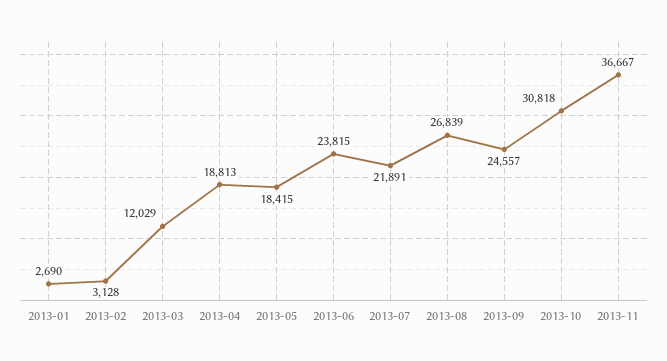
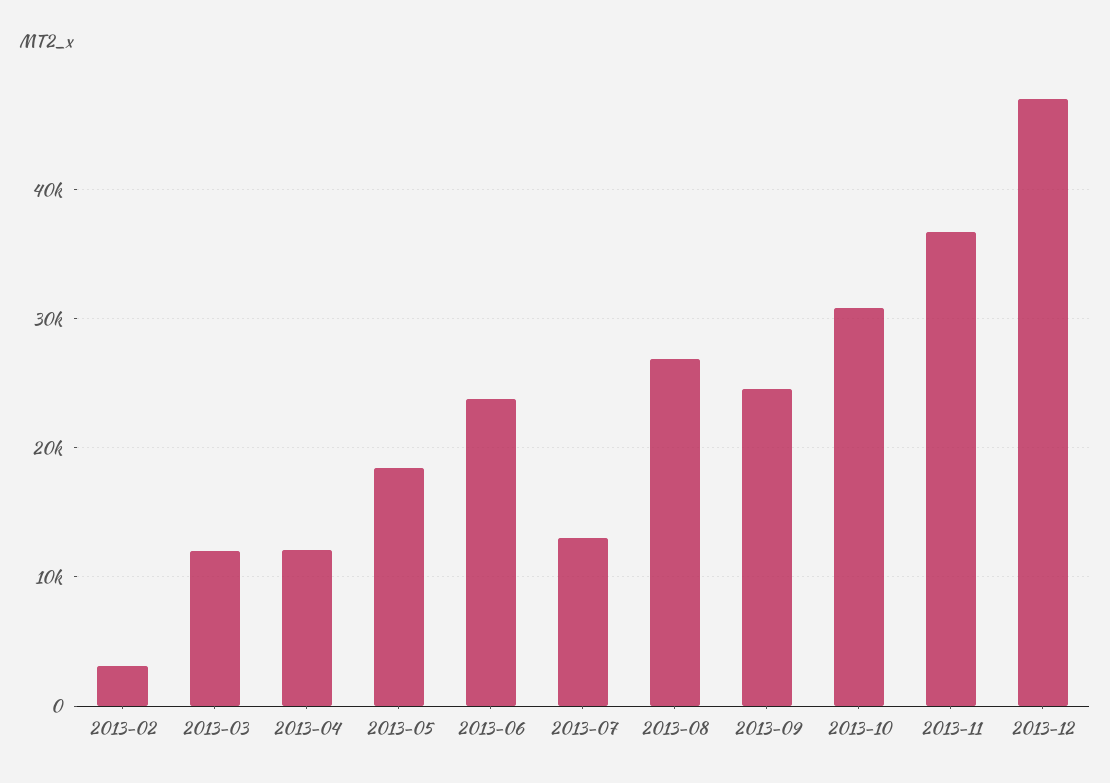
2013-01: 2690 -> none
2013-04: 18813 -> 12000
2013-07: 21891 -> 13000
2013-12: none -> 47000

